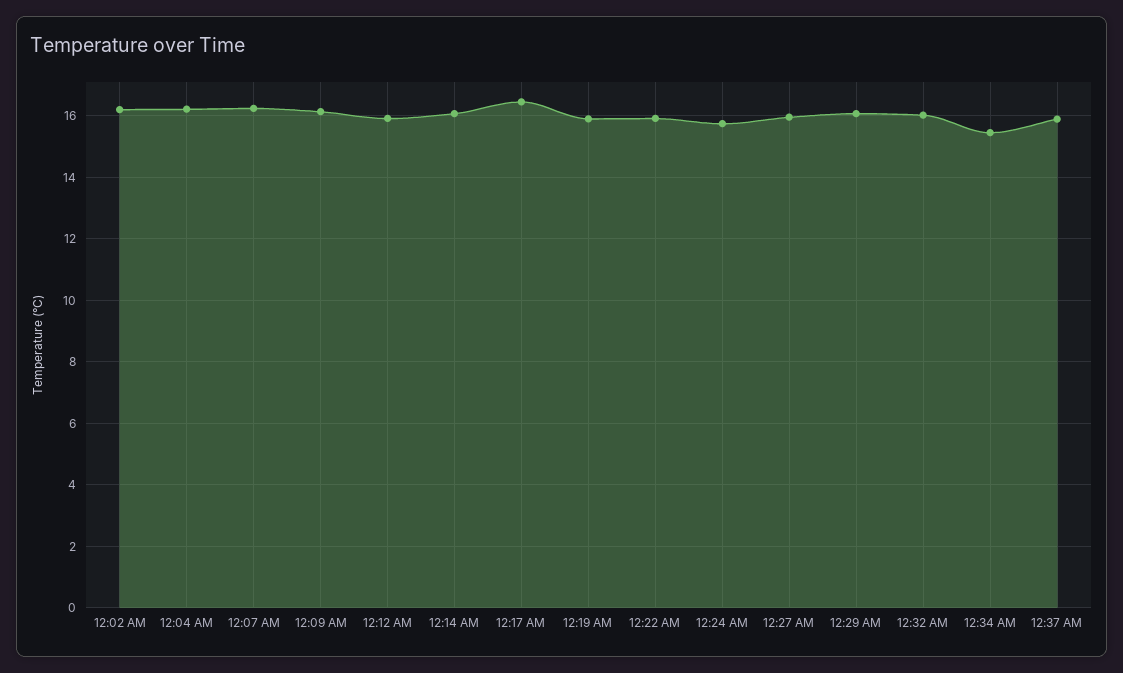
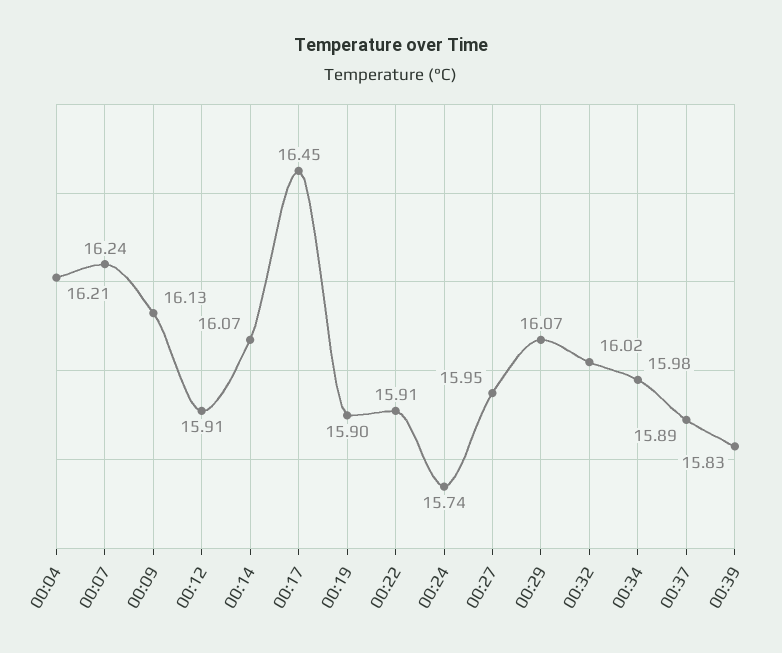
12:02 AM: 16.2 -> none
12:34 AM: 15.4 -> 15.98
00:39: none -> 15.83

